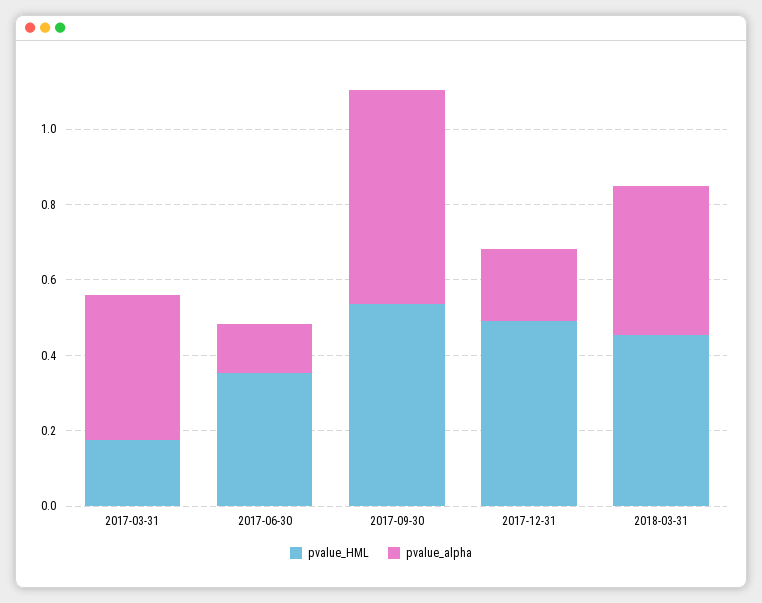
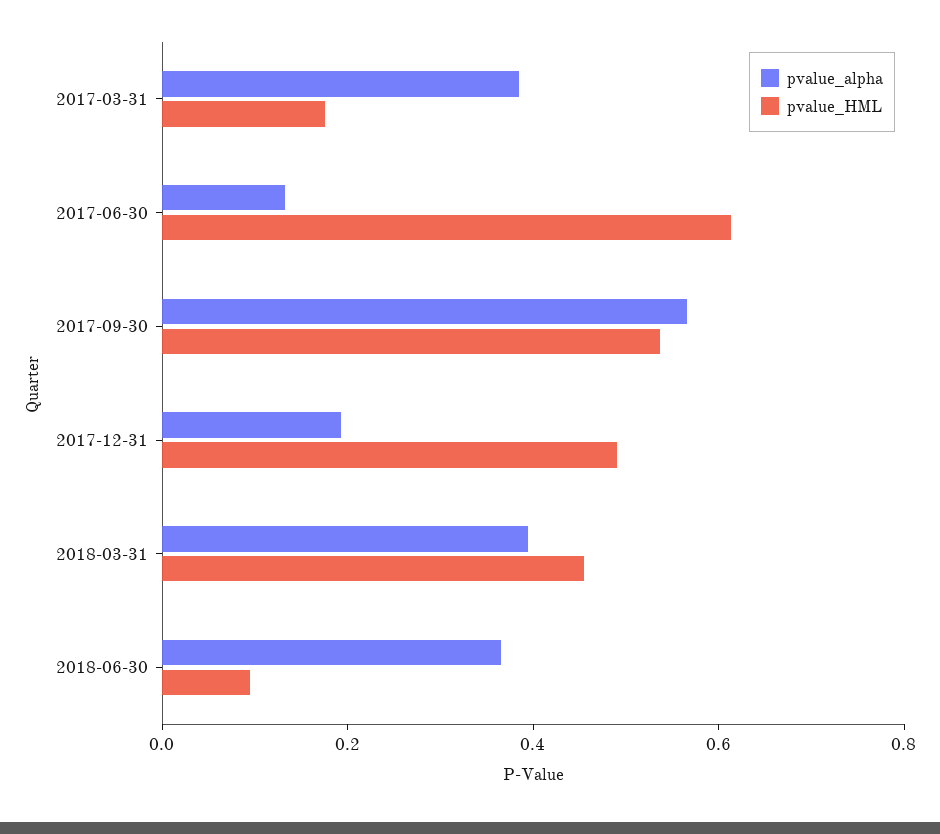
pvalue_HML, 2017-06-30: 0.35 -> 0.6
pvalue_alpha, 2018-06-30: none -> 0.35
pvalue_HML, 2018-06-30: none -> 0.1

